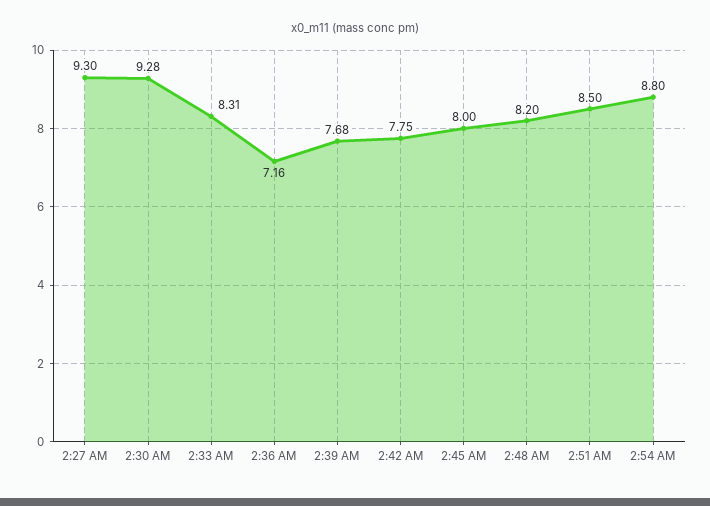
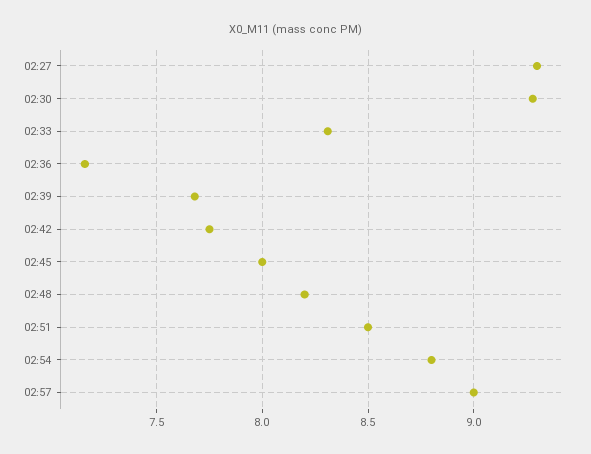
02:57: none -> 9

